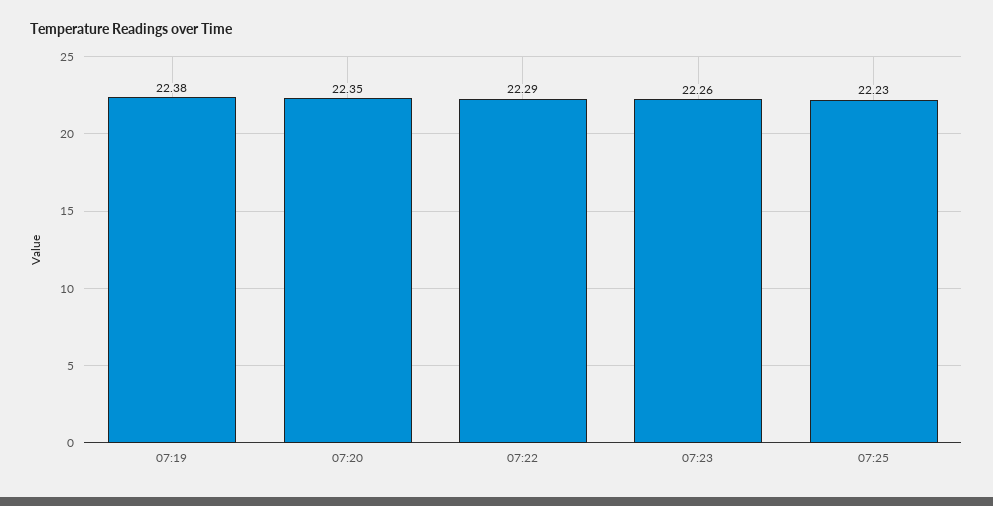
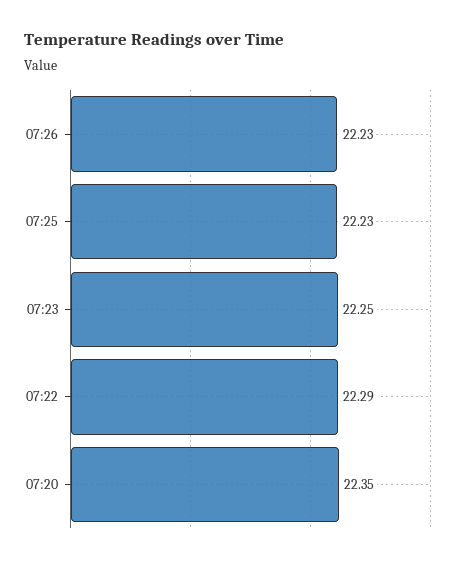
07:19: 22.38 -> none
07:23: 22.26 -> 22.25
07:26: none -> 22.23

